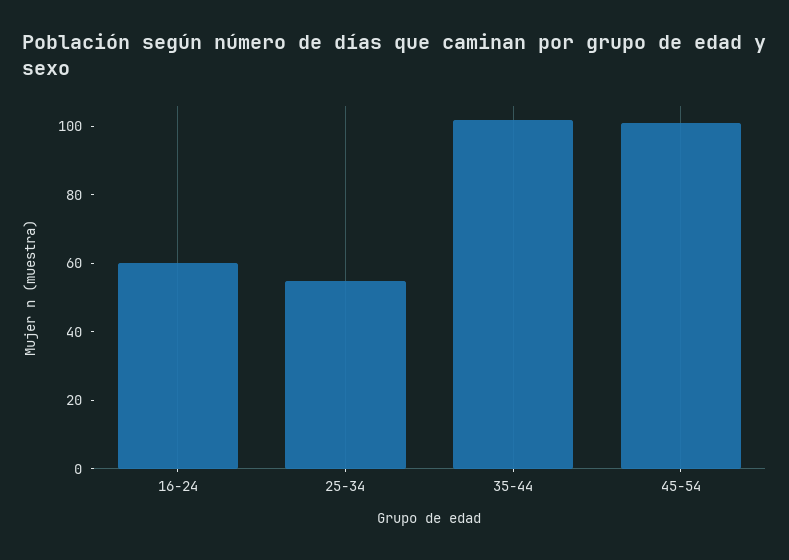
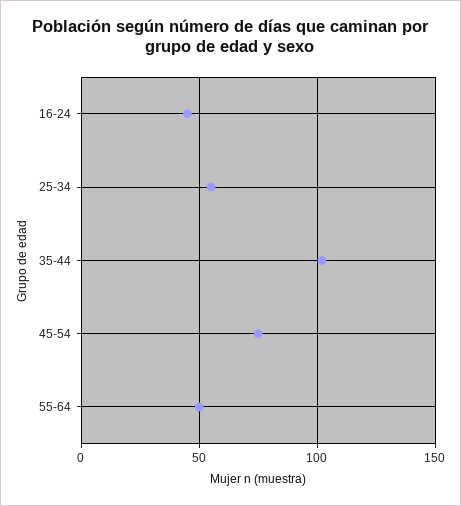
16-24: 60 -> 45
45-54: 100 -> 75
55-64: none -> 50

